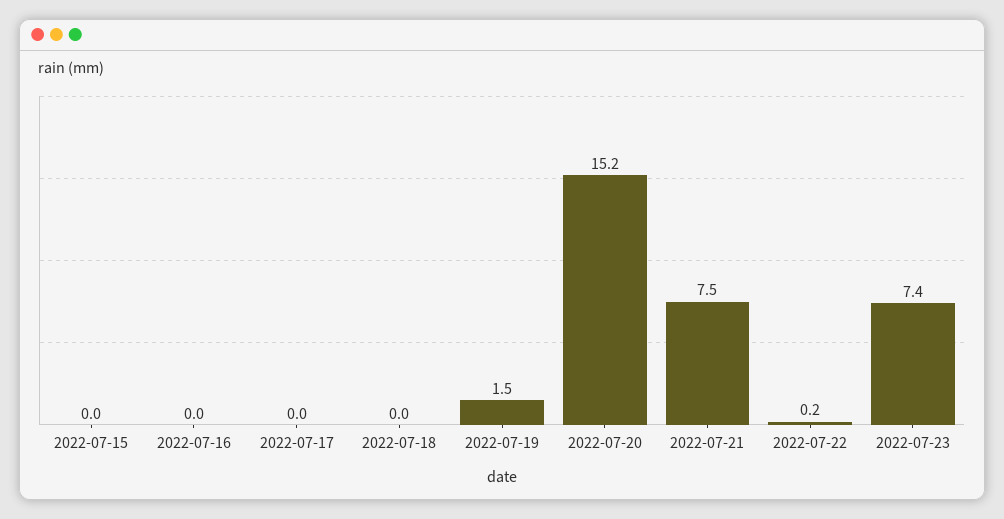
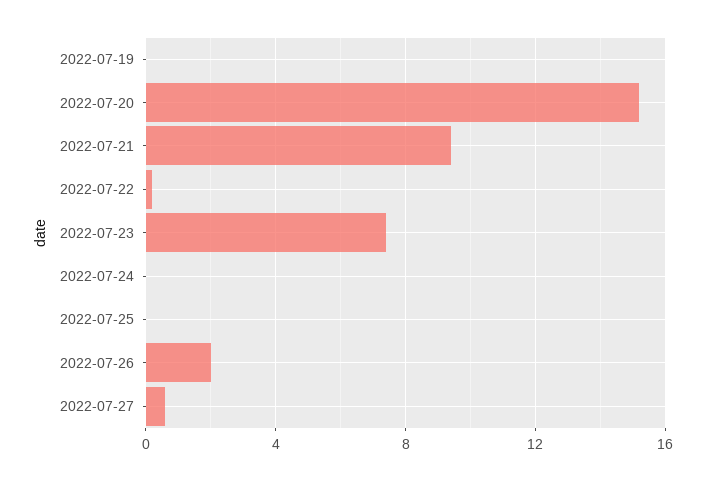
2022-07-15: 0 -> none
2022-07-16: 0 -> none
2022-07-17: 0 -> none
2022-07-18: 0 -> none
2022-07-19: 1.5 -> 0
2022-07-21: 7.5 -> 9.5
2022-07-24: none -> 0
2022-07-25: none -> 0
2022-07-26: none -> 2
2022-07-27: none -> 0.5

